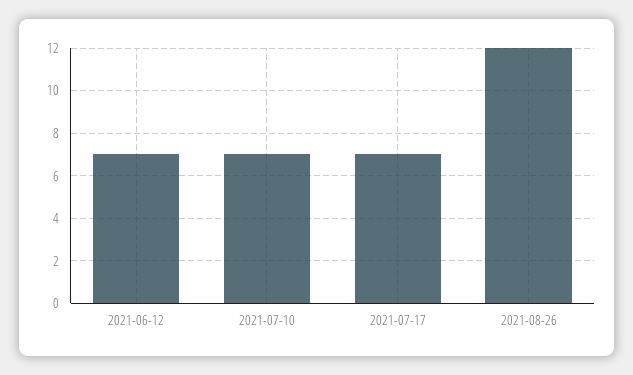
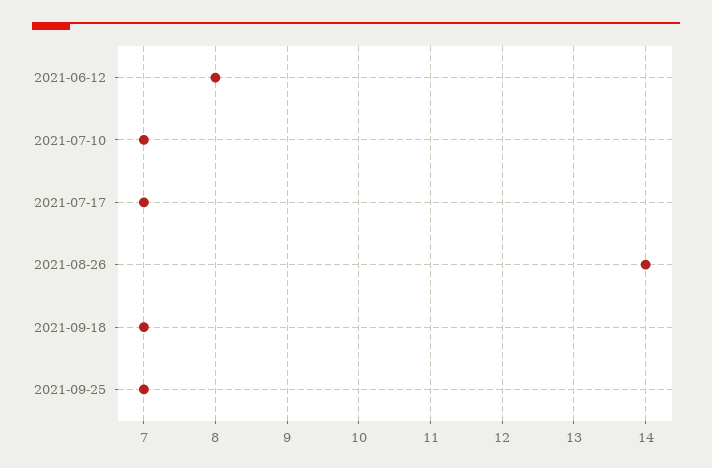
2021-06-12: 7 -> 8
2021-08-26: 12 -> 14
2021-09-18: none -> 7
2021-09-25: none -> 7

